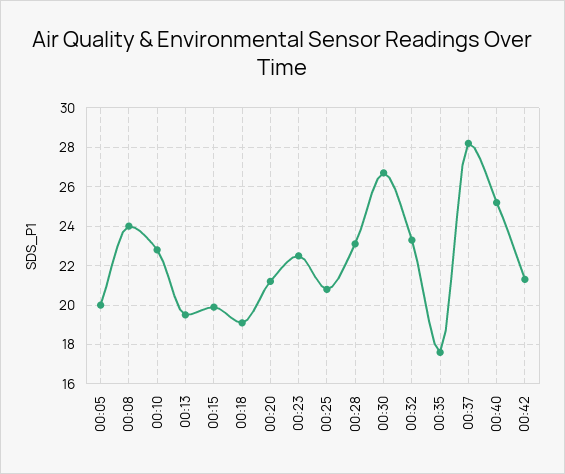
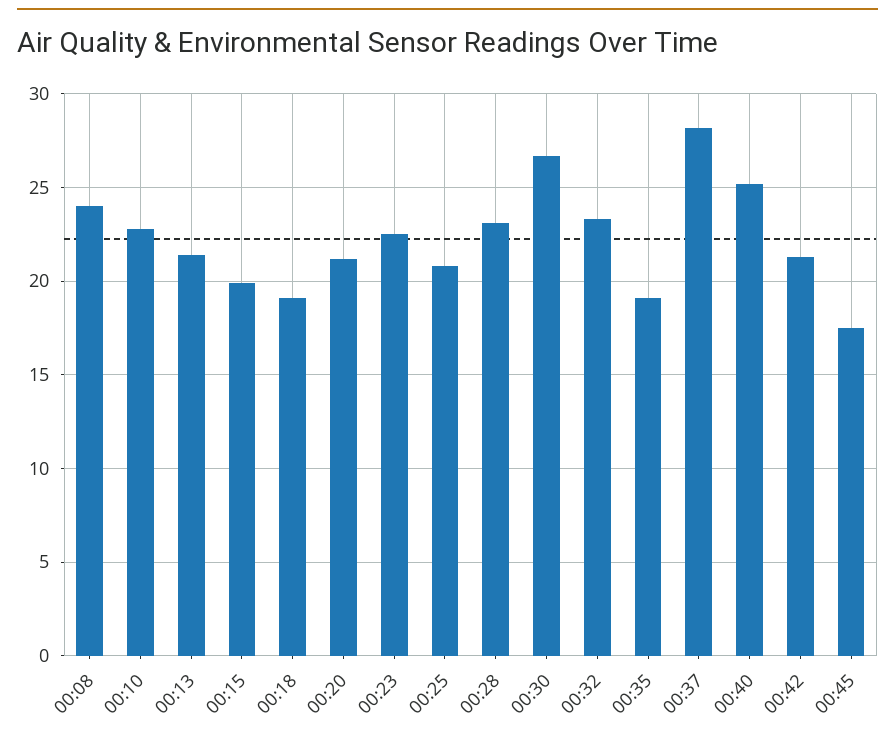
00:05: 20 -> none
00:13: 19.5 -> 21.5
00:35: 17.5 -> 19
00:45: none -> 17.5

